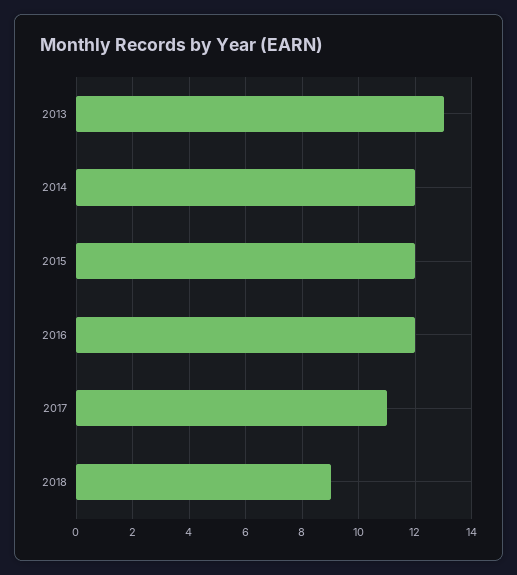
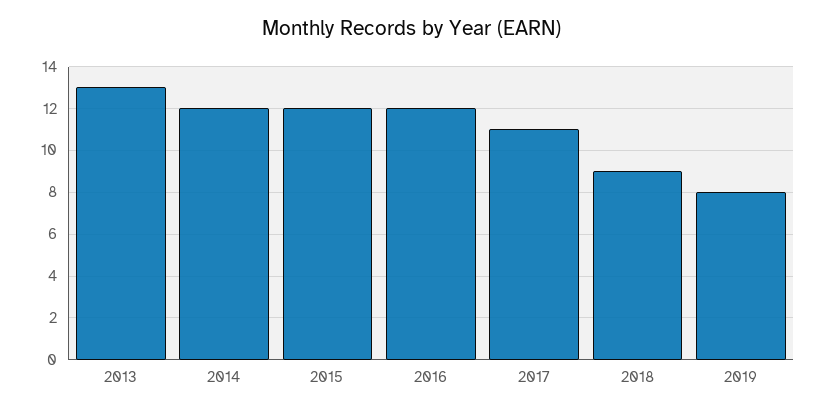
2019: none -> 8

